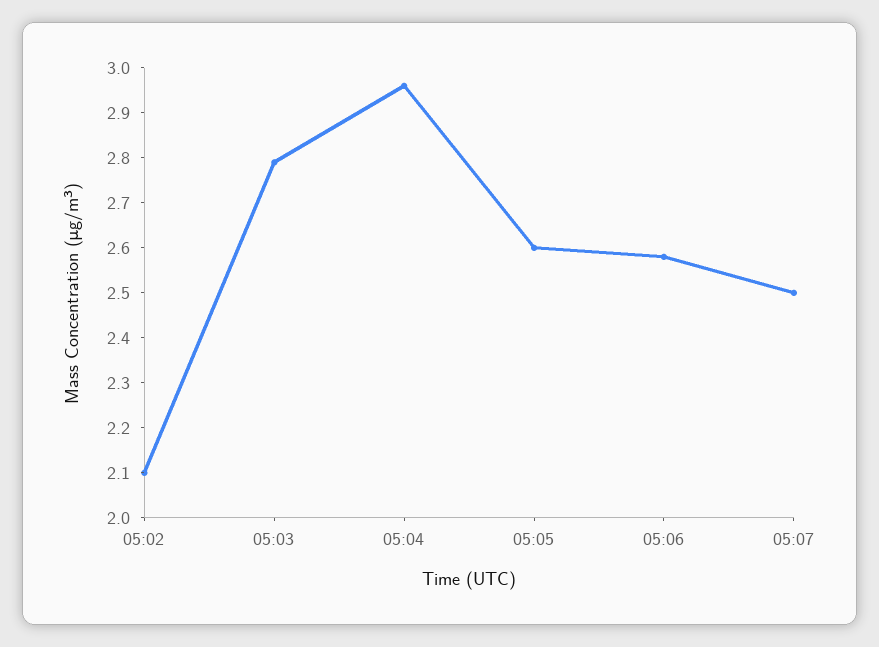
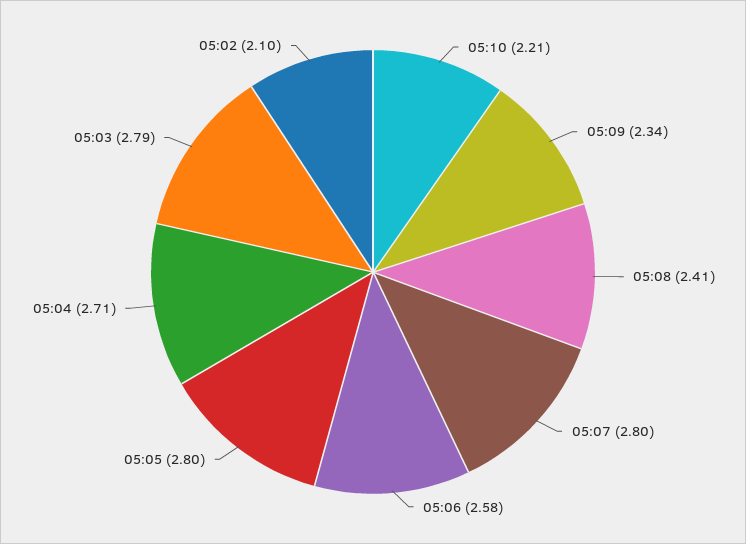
05:04: 2.95 -> 2.71
05:05: 2.6 -> 2.8
05:07: 2.5 -> 2.8
05:10: none -> 2.21
05:09: none -> 2.34
05:08: none -> 2.41

